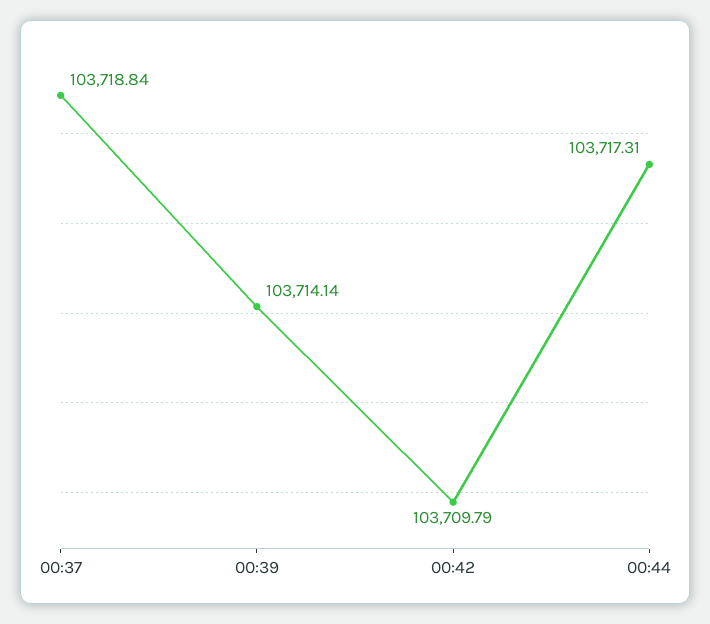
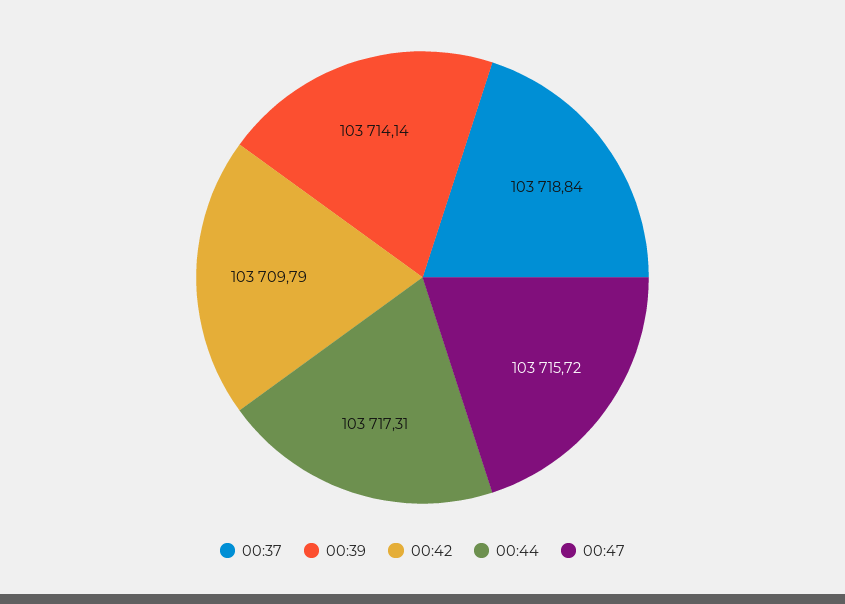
00:47: none -> 103715.72

